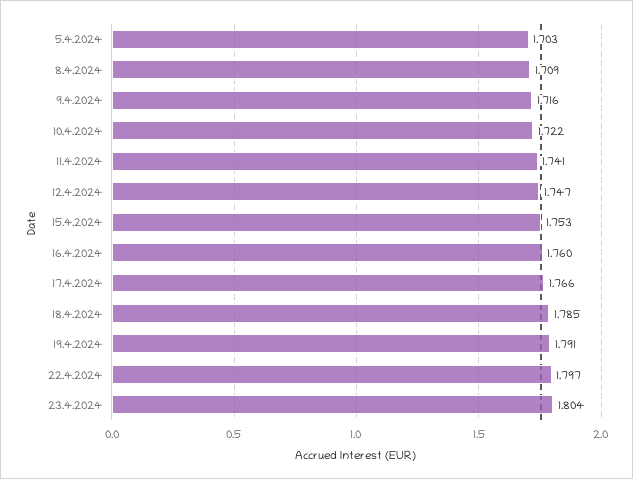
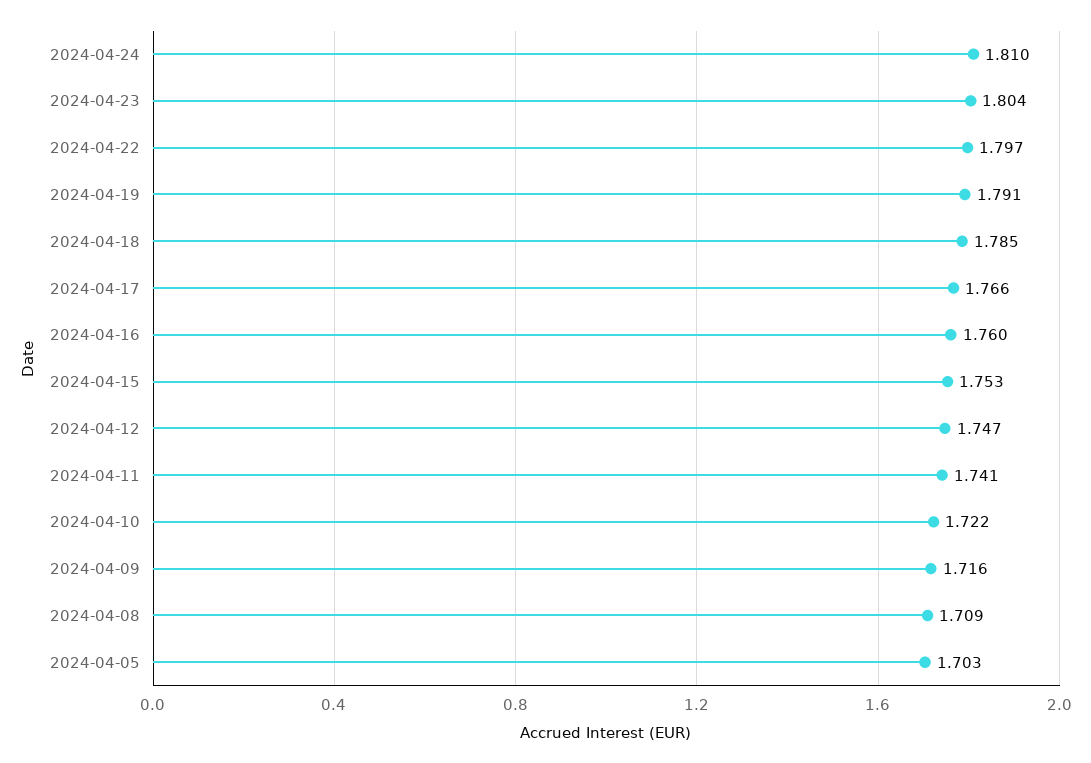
2024-04-24: none -> 1.81

